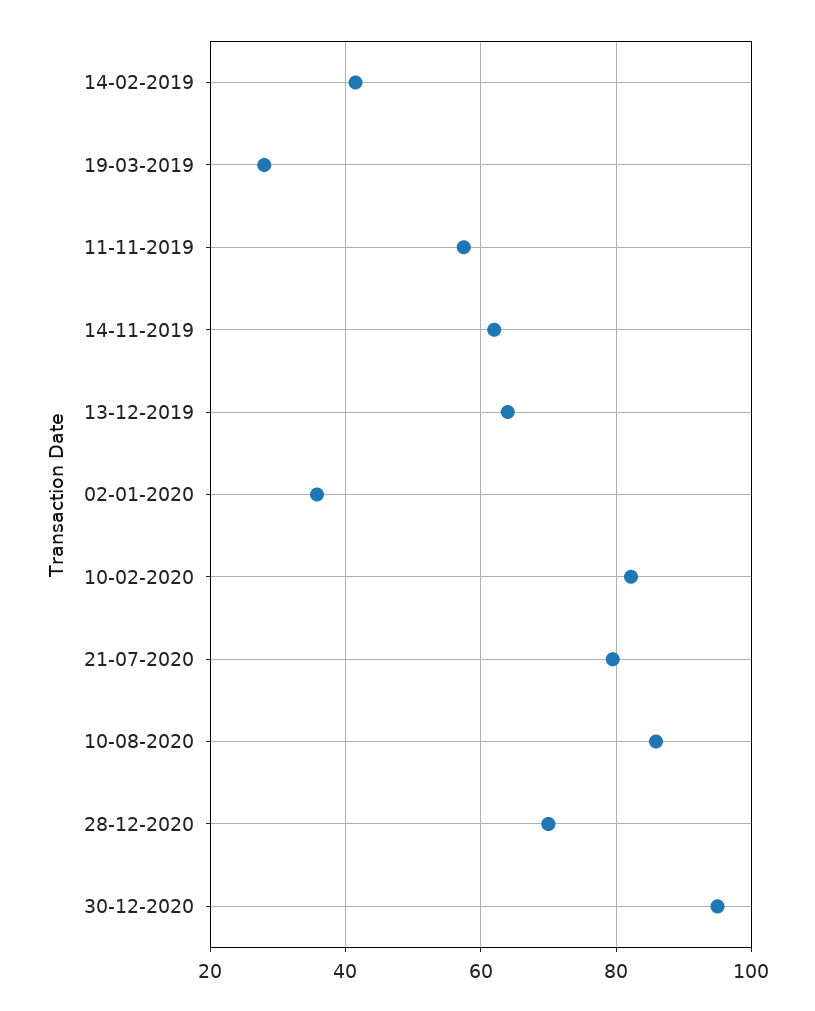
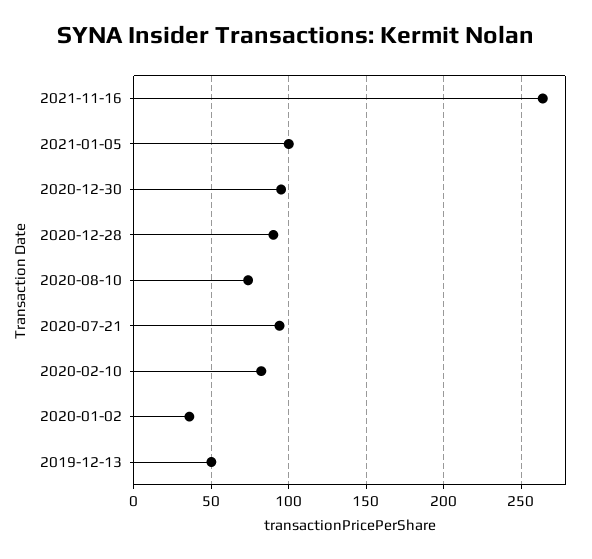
14-02-2019: 42 -> none
19-03-2019: 28 -> none
11-11-2019: 58 -> none
14-11-2019: 62 -> none
13-12-2019: 64 -> 50
21-07-2020: 80 -> 95
10-08-2020: 86 -> 75
28-12-2020: 70 -> 90
2021-11-16: none -> 265
2021-01-05: none -> 100

